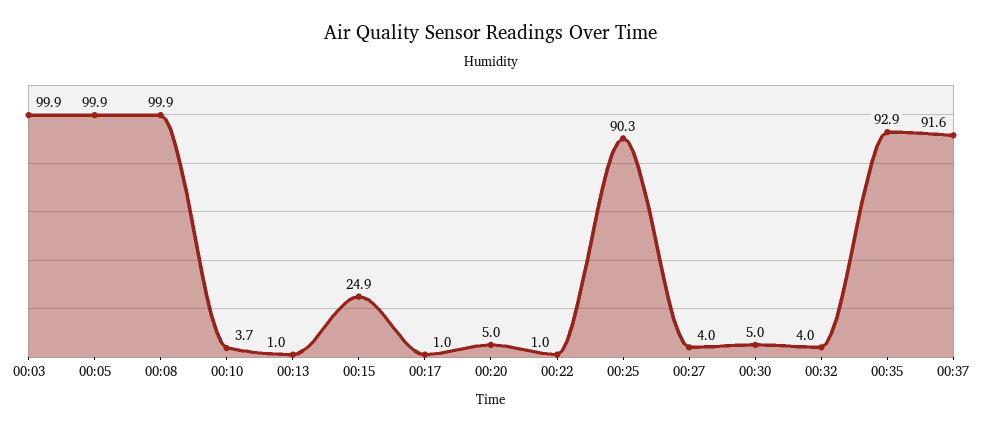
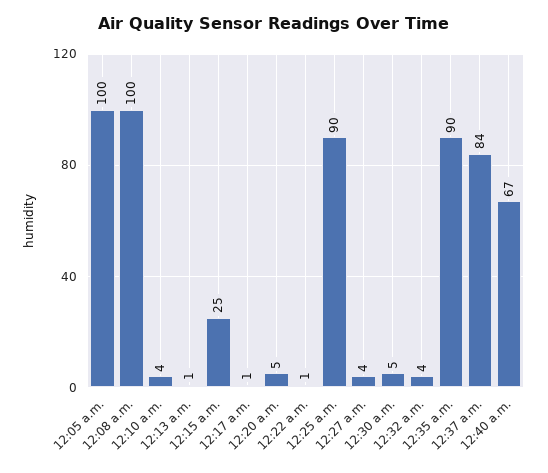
00:03: 99.9 -> none
00:35: 92.9 -> 90
00:37: 91.6 -> 84
12:40 a.m.: none -> 67

